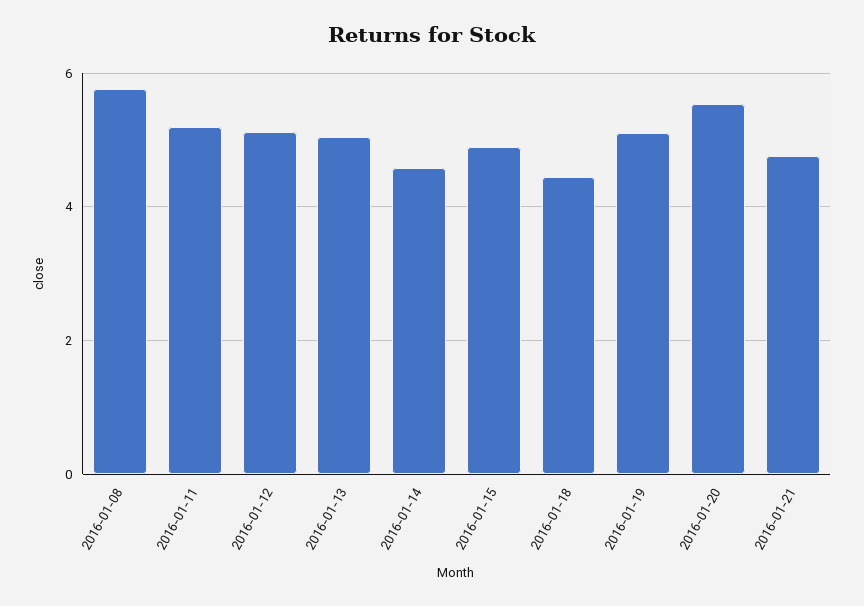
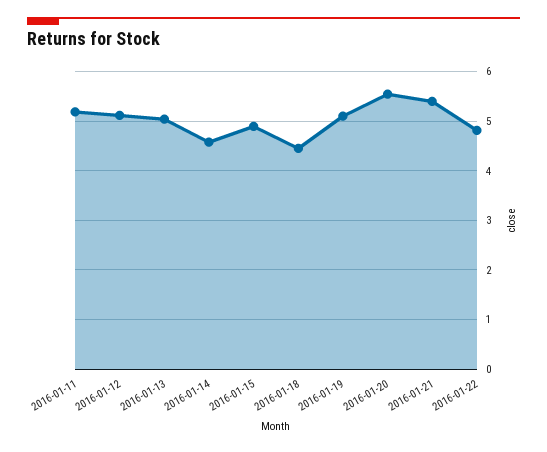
2016-01-08: 5.8 -> none
2016-01-21: 4.8 -> 5.4
2016-01-22: none -> 4.8

